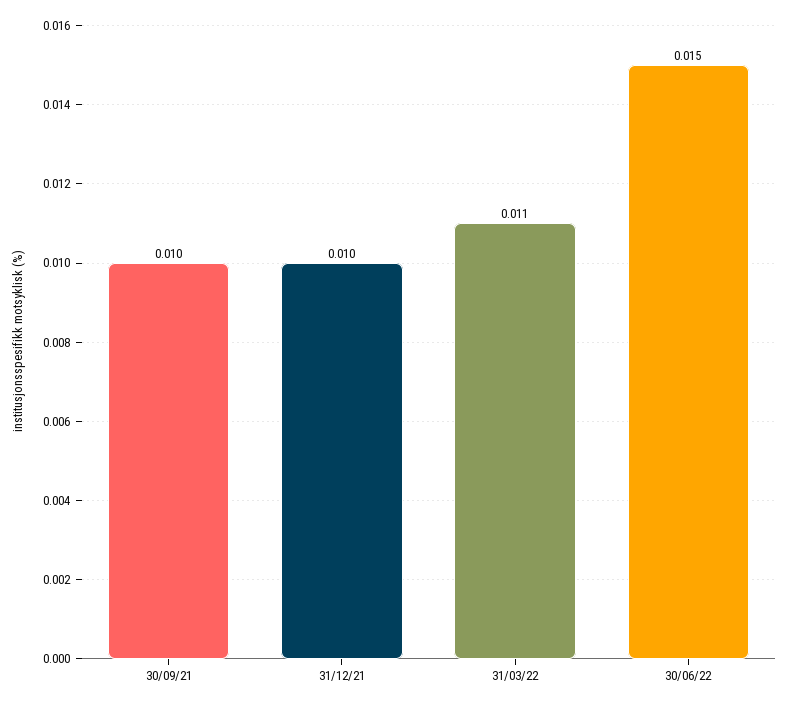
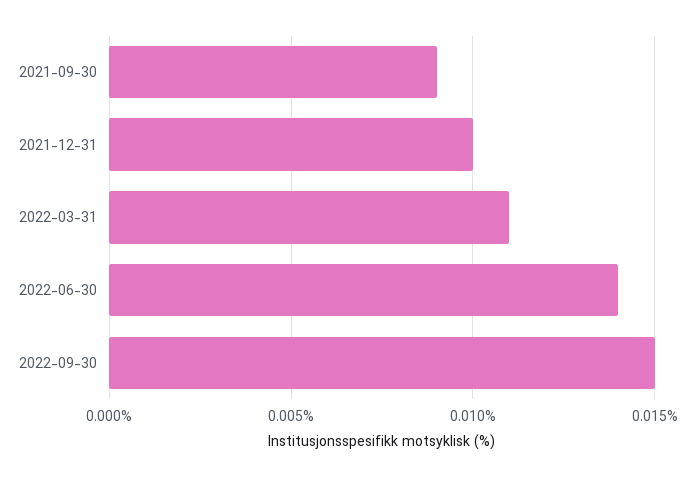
30/09/21: 0.01 -> 0.009
30/06/22: 0.015 -> 0.014
2022-09-30: none -> 0.015

